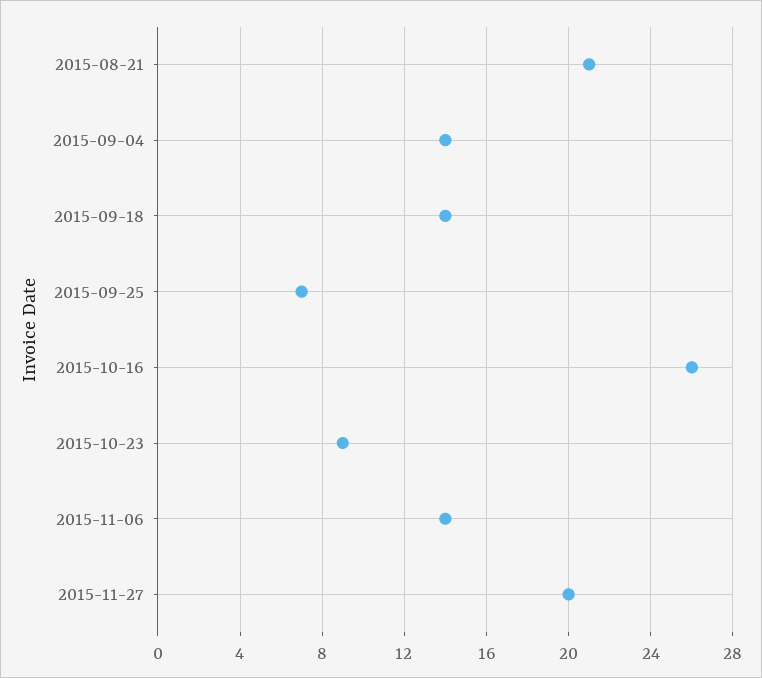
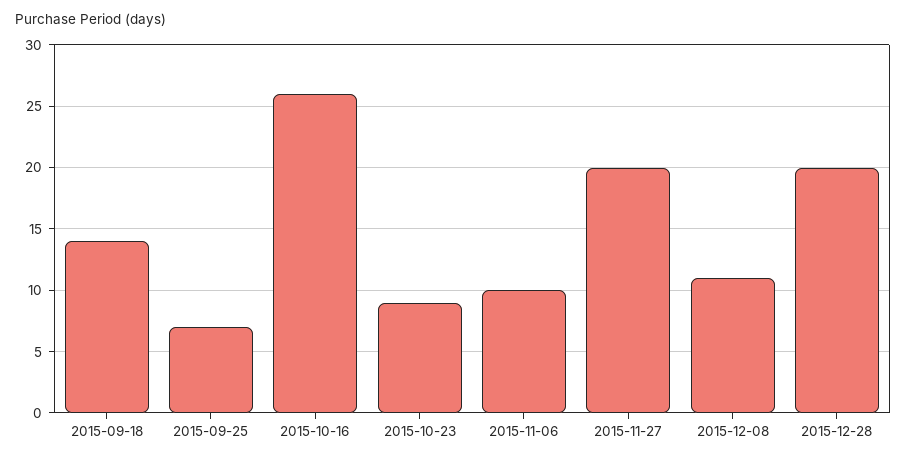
2015-08-21: 21 -> none
2015-09-04: 14 -> none
2015-11-06: 14 -> 10
2015-12-08: none -> 11
2015-12-28: none -> 20

